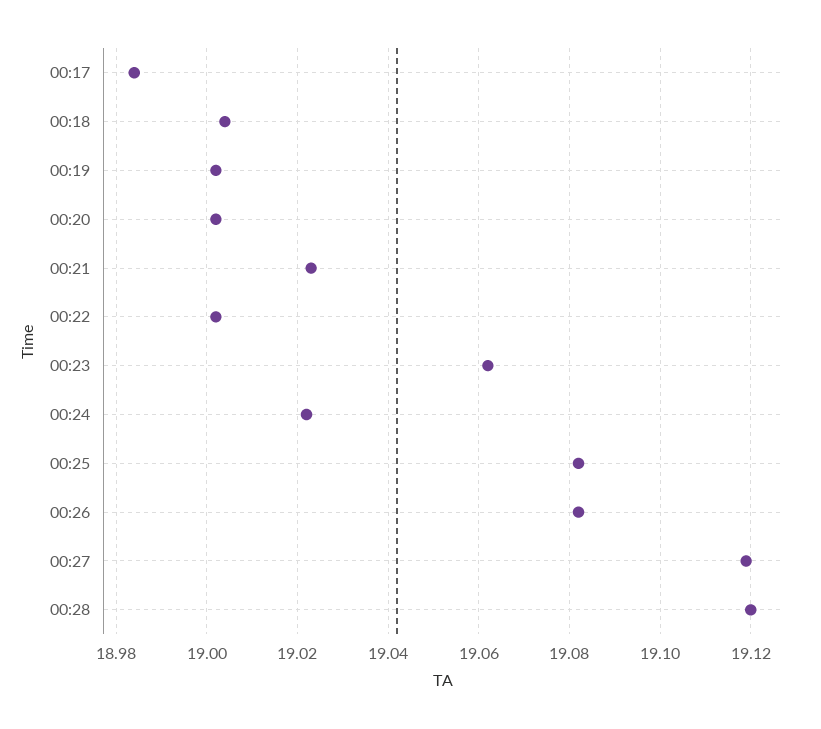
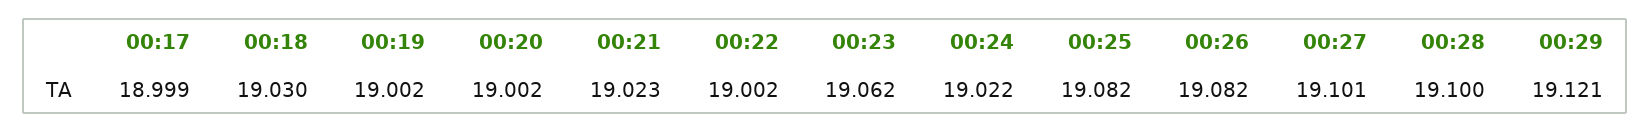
00:17: 18.985 -> 18.999
00:18: 19.005 -> 19.03
00:27: 19.12 -> 19.101
00:28: 19.12 -> 19.1
00:29: none -> 19.121

